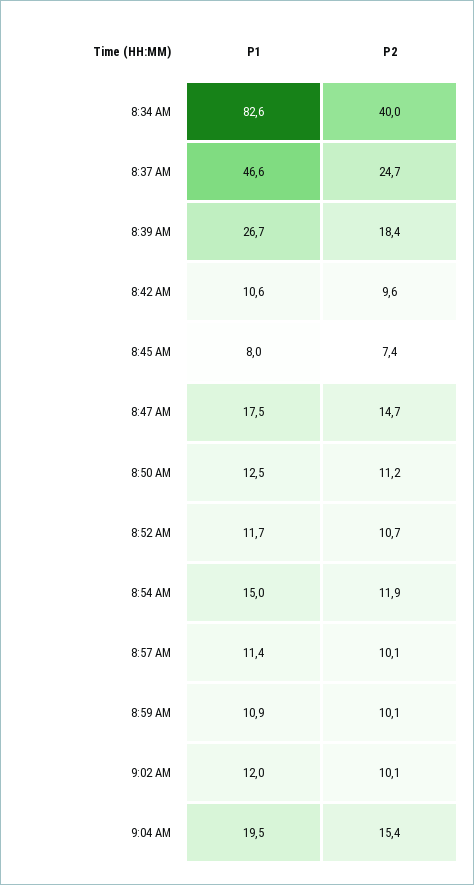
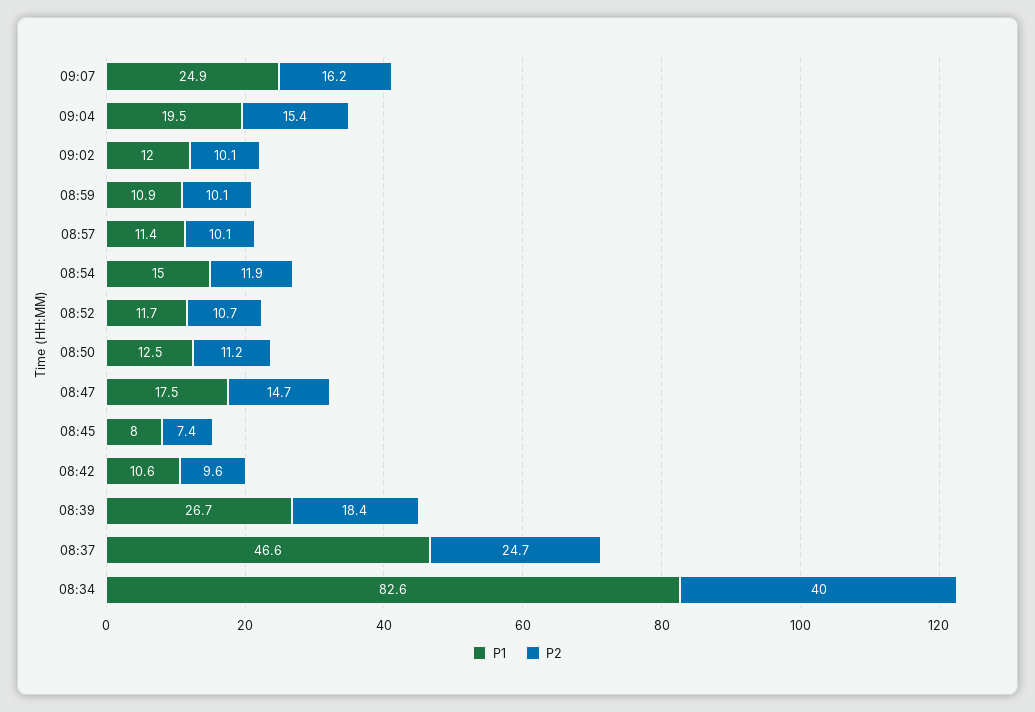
P1, 09:07: none -> 24.9
P2, 09:07: none -> 16.2

